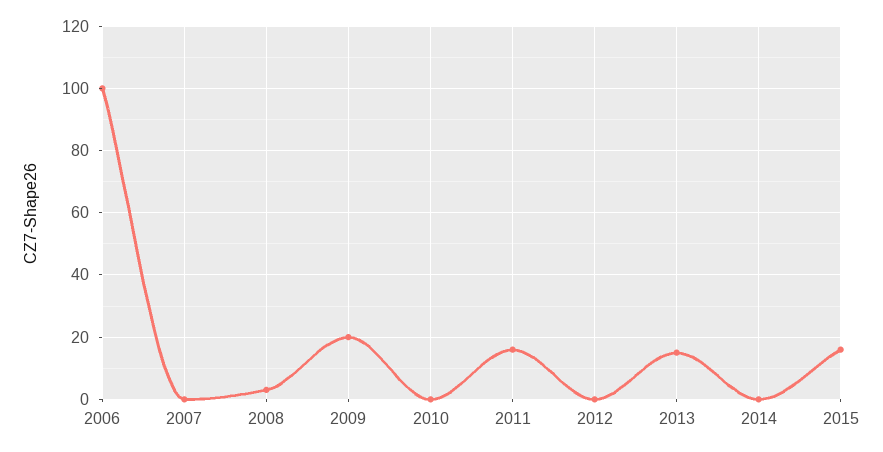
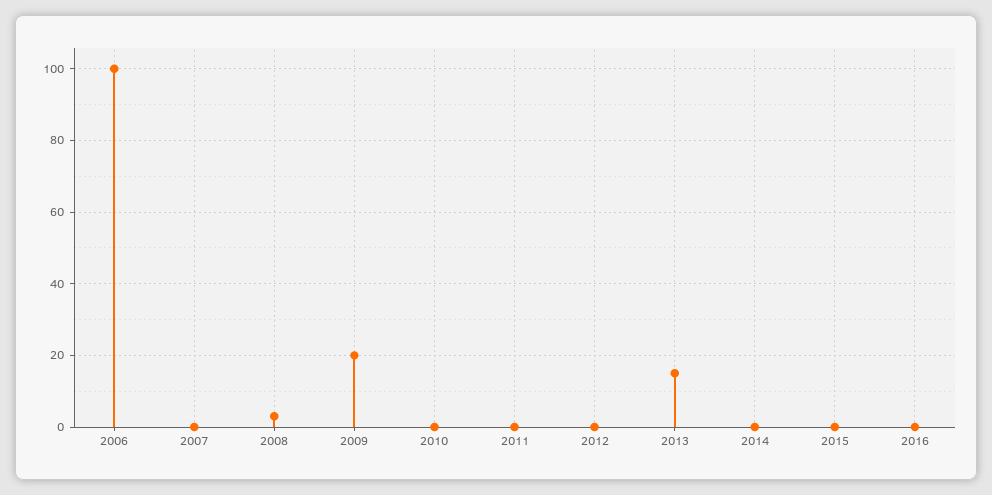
2011: 15 -> 0
2015: 15 -> 0
2016: none -> 0

